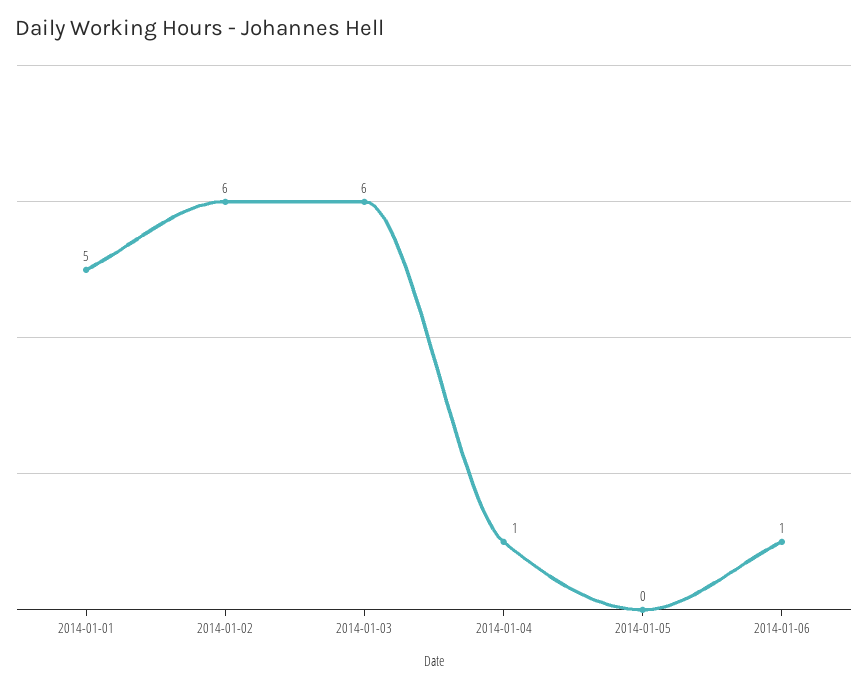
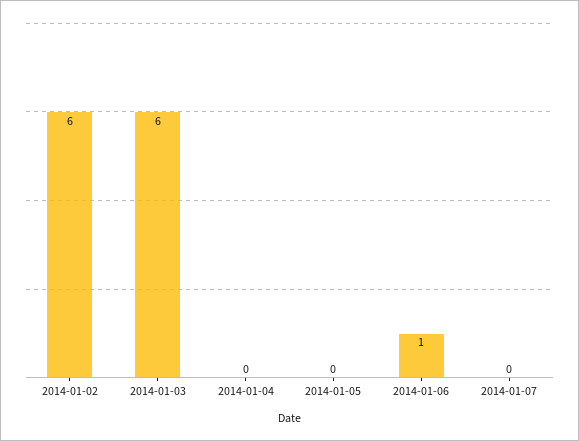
2014-01-01: 5 -> none
2014-01-04: 1 -> 0
2014-01-07: none -> 0

